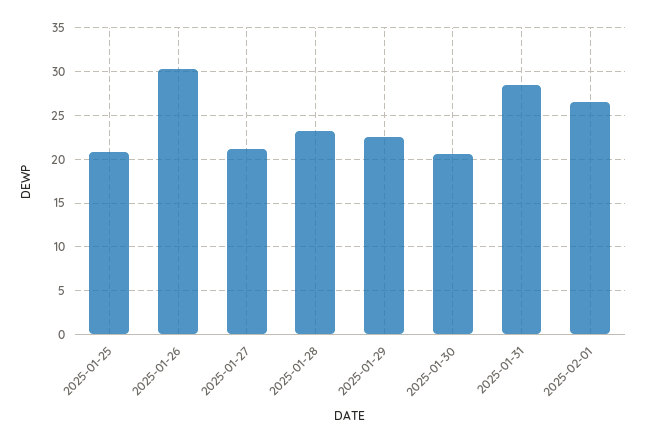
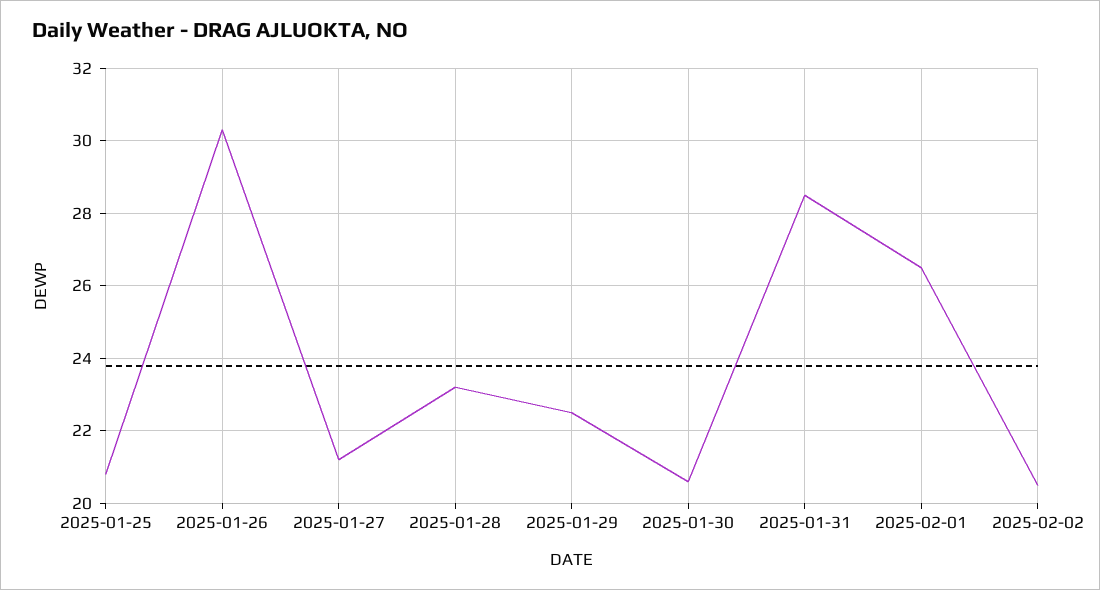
2025-02-02: none -> 20.5

